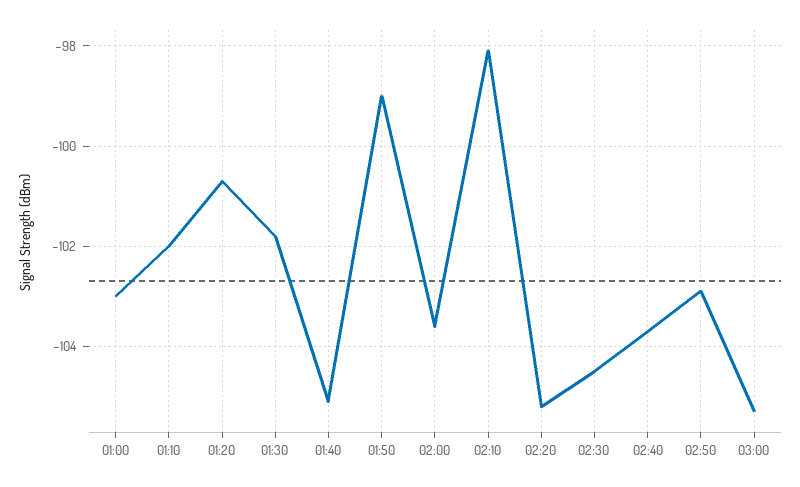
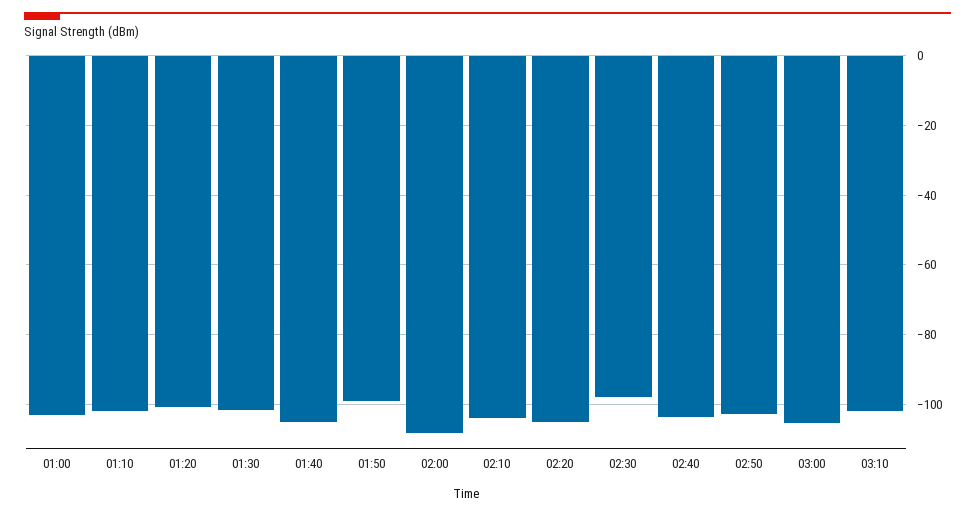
02:00: -103.5 -> -108
02:10: -98 -> -104
02:30: -104.5 -> -98
03:10: none -> -102

